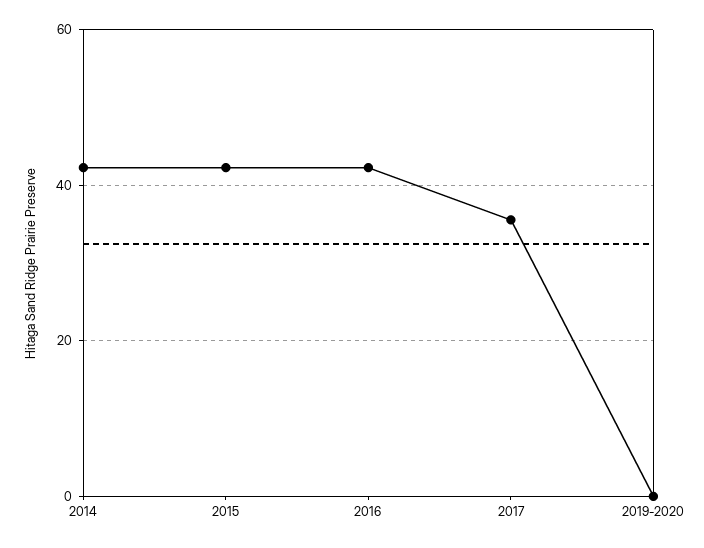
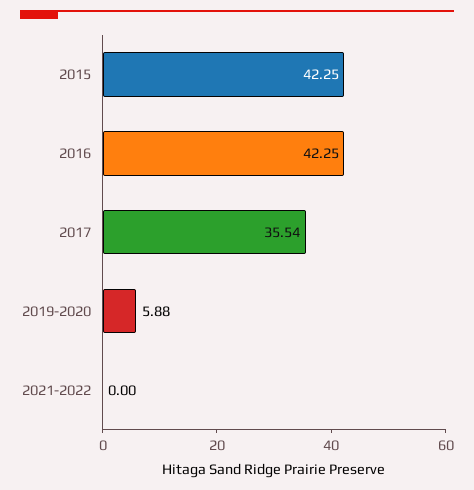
2014: 42 -> none
2019-2020: 0 -> 5.88
2021-2022: none -> 0

